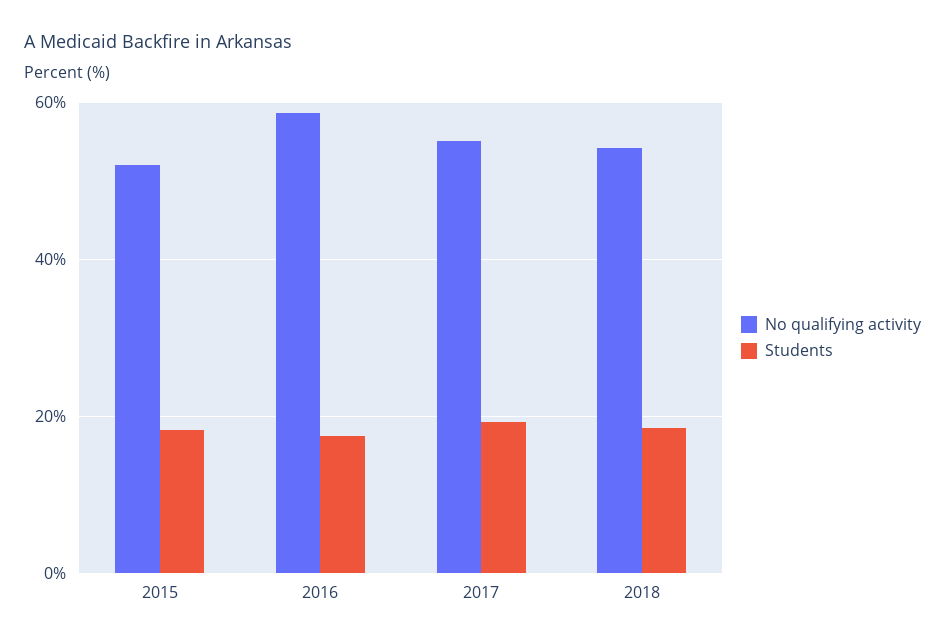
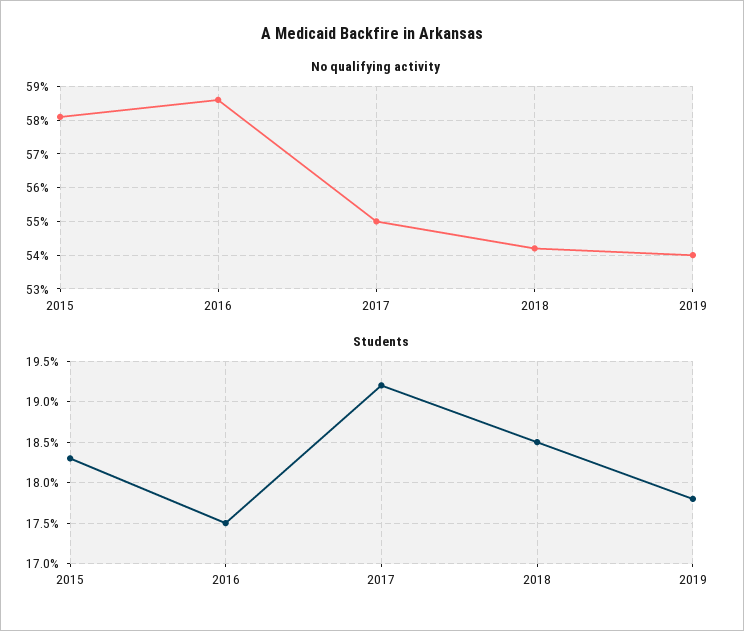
No qualifying activity, 2015: 52 -> 58
No qualifying activity, 2019: none -> 54
Students, 2019: none -> 17.8

